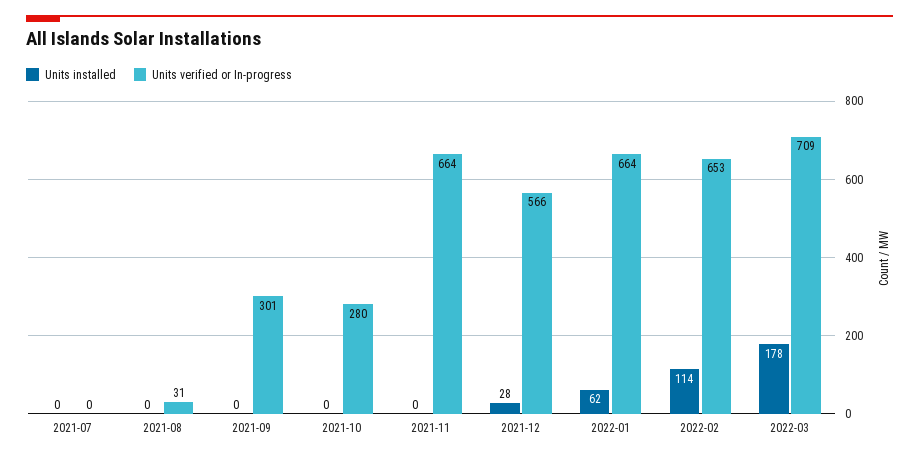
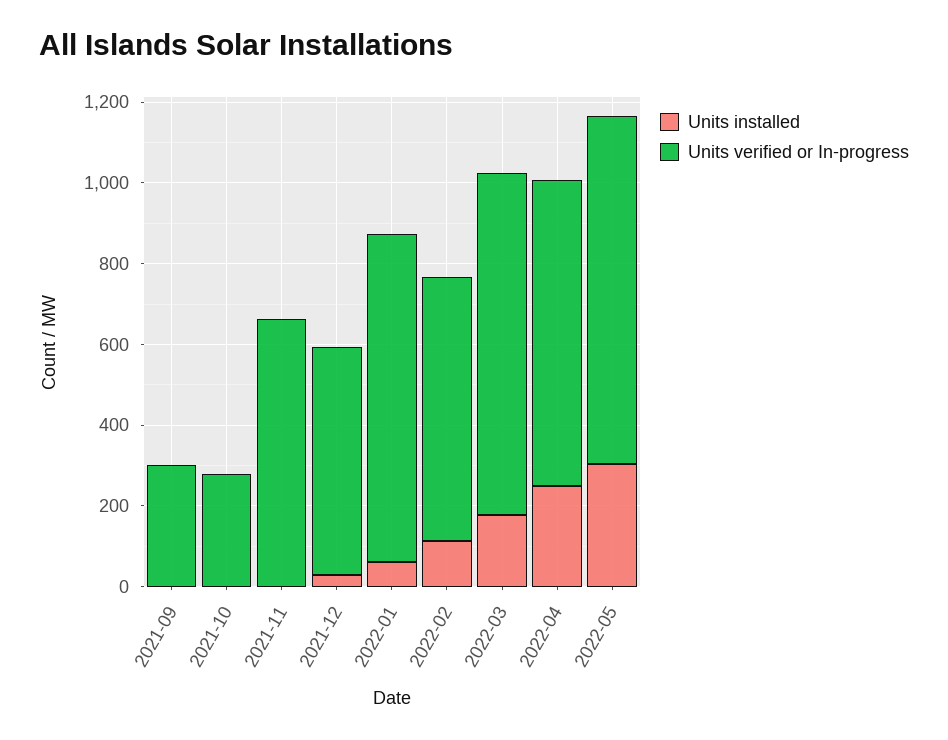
Units installed, 2021-07: 0 -> none
Units verified or In-progress, 2021-07: 0 -> none
Units installed, 2021-08: 0 -> none
Units verified or In-progress, 2021-08: 31 -> none
Units verified or In-progress, 2022-01: 664 -> 800
Units verified or In-progress, 2022-03: 709 -> 850
Units installed, 2022-04: none -> 250
Units verified or In-progress, 2022-04: none -> 750
Units installed, 2022-05: none -> 300
Units verified or In-progress, 2022-05: none -> 850

